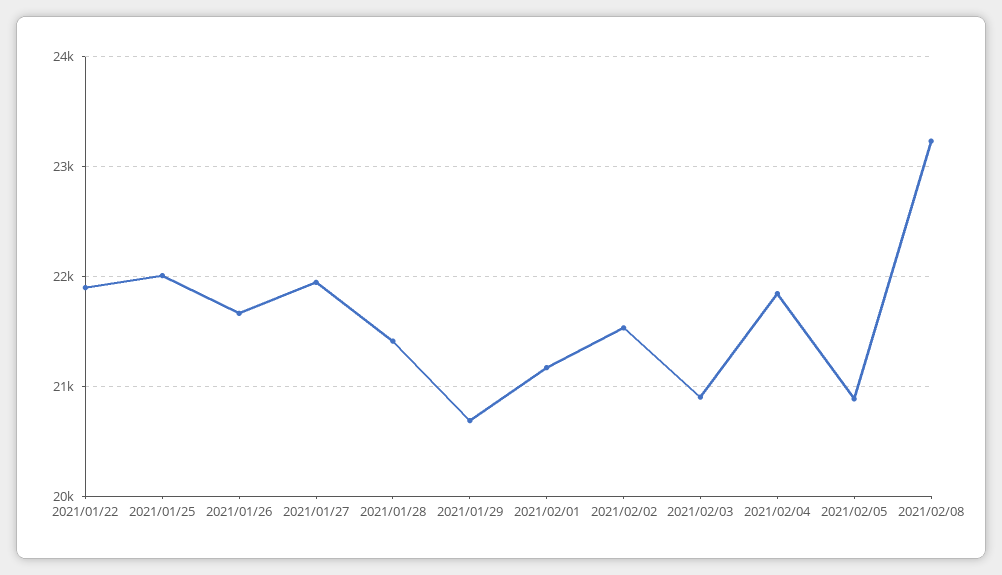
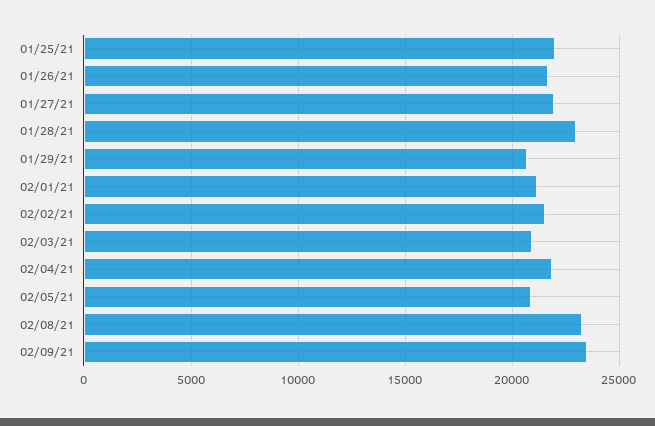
2021/01/22: 21900 -> none
2021/01/28: 21400 -> 23000
02/09/21: none -> 23500

